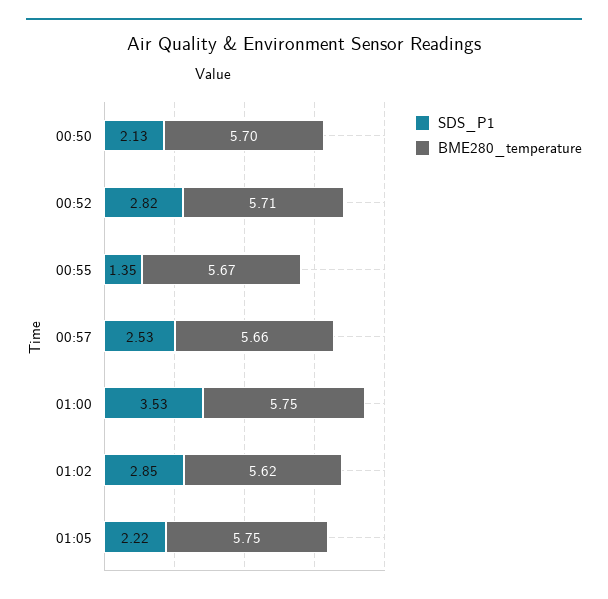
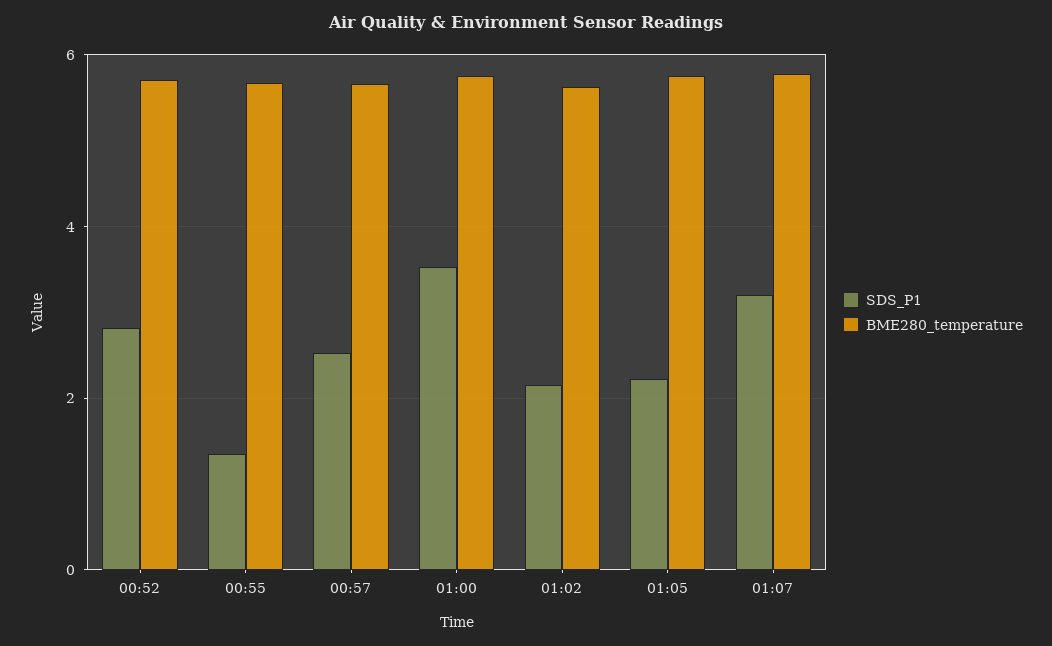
SDS_P1, 00:50: 2.13 -> none
BME280_temperature, 00:50: 5.7 -> none
SDS_P1, 01:02: 2.85 -> 2.2
SDS_P1, 01:07: none -> 3.2
BME280_temperature, 01:07: none -> 5.8

